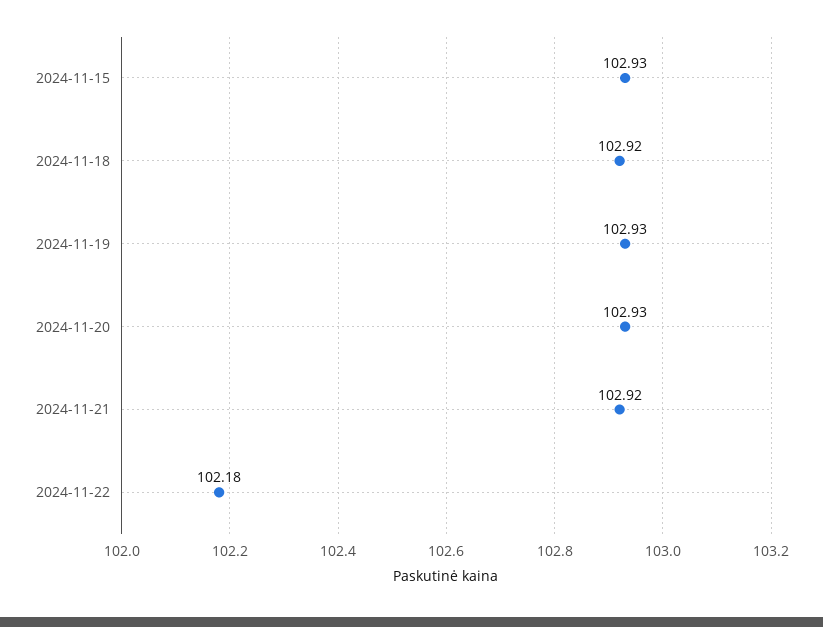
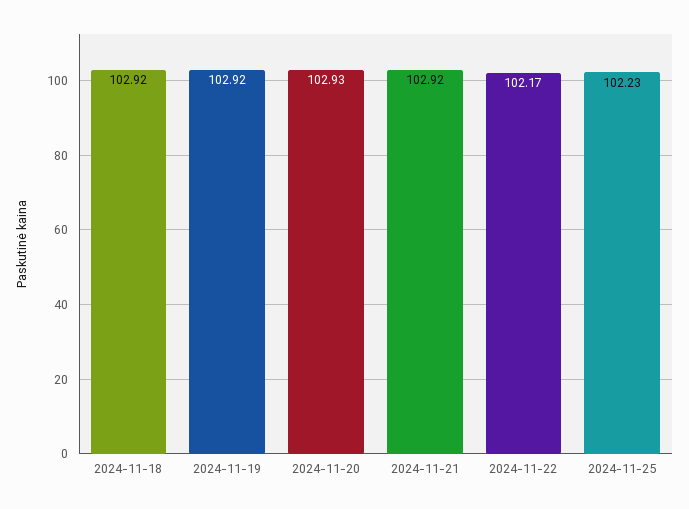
2024-11-15: 102.93 -> none
2024-11-19: 102.93 -> 102.92
2024-11-22: 102.18 -> 102.17
2024-11-25: none -> 102.23

